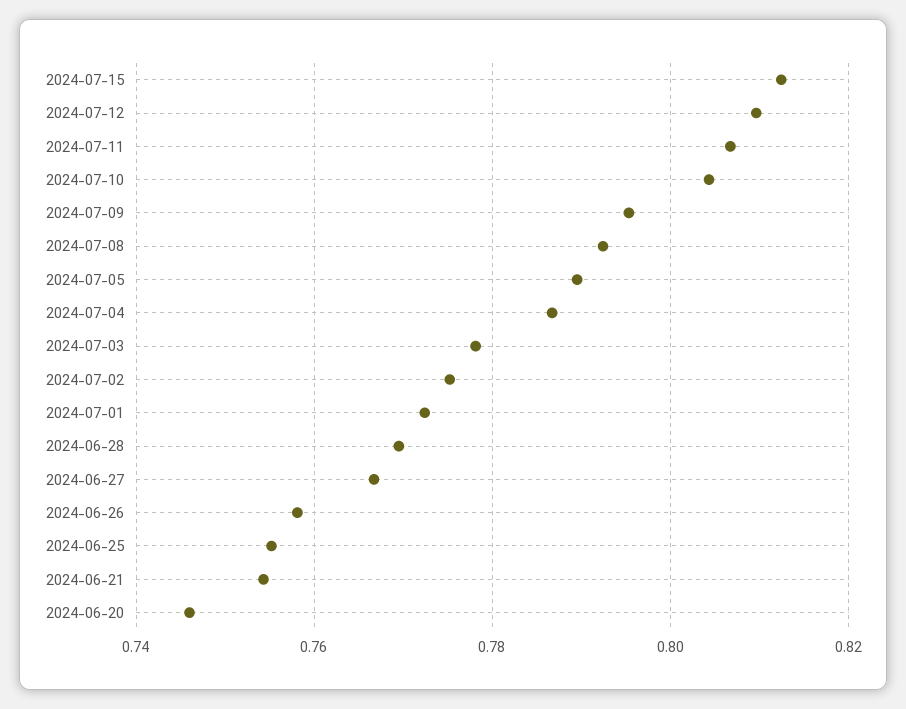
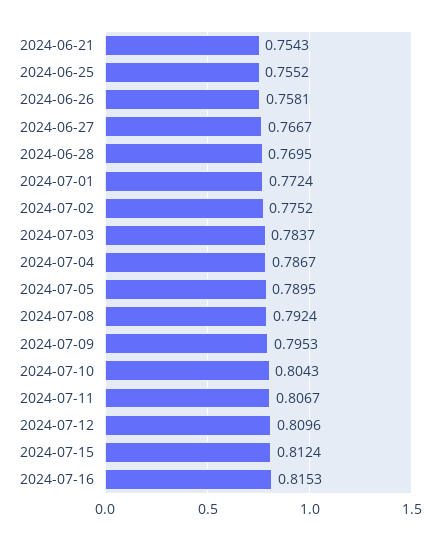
2024-07-03: 0.778 -> 0.7837
2024-06-20: 0.746 -> none
2024-07-16: none -> 0.8153

